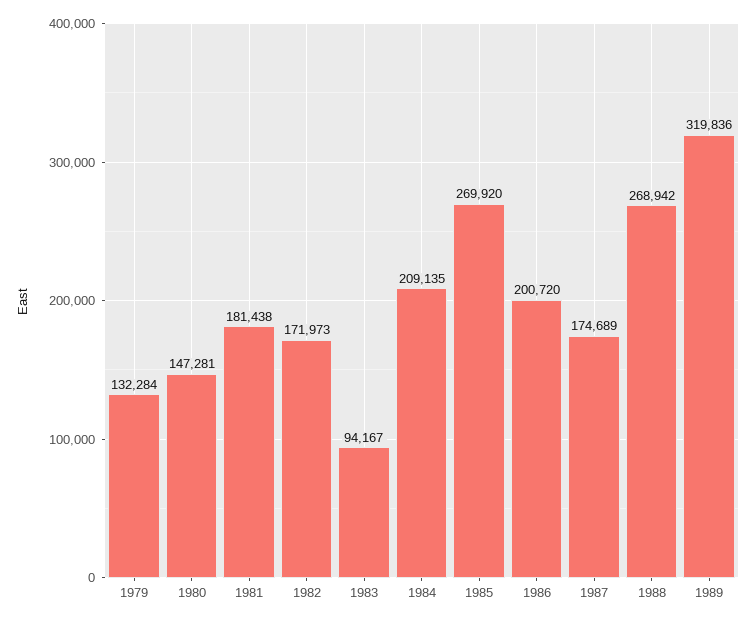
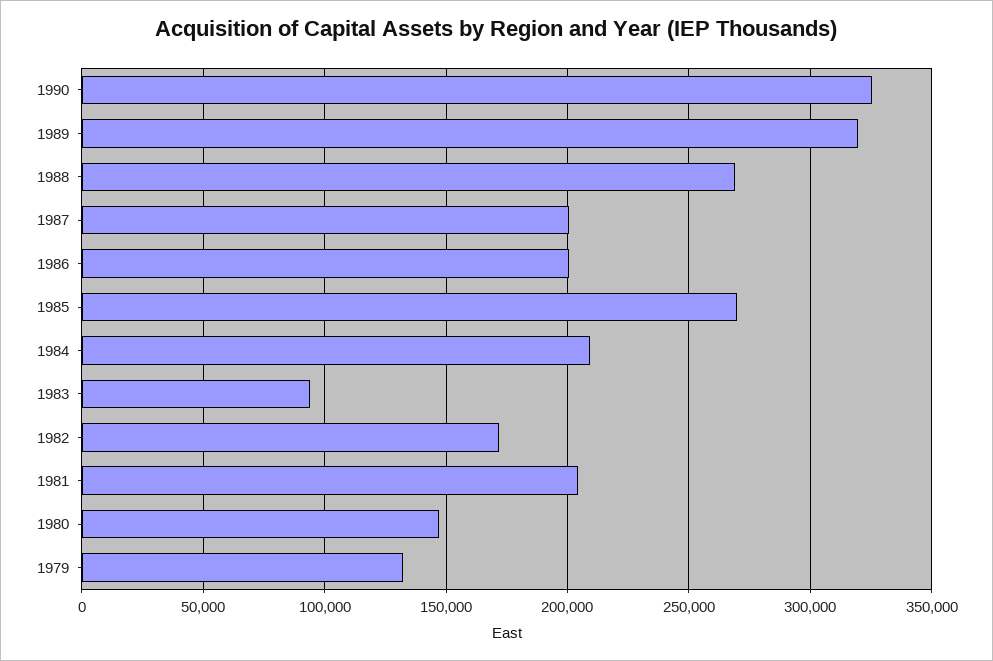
1981: 181438 -> 205000
1987: 174689 -> 200000
1990: none -> 325000

